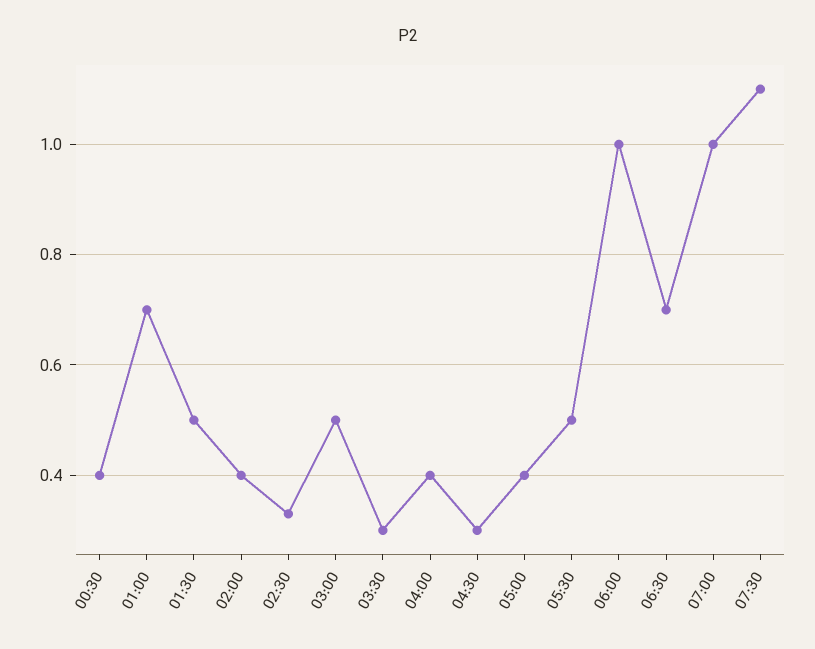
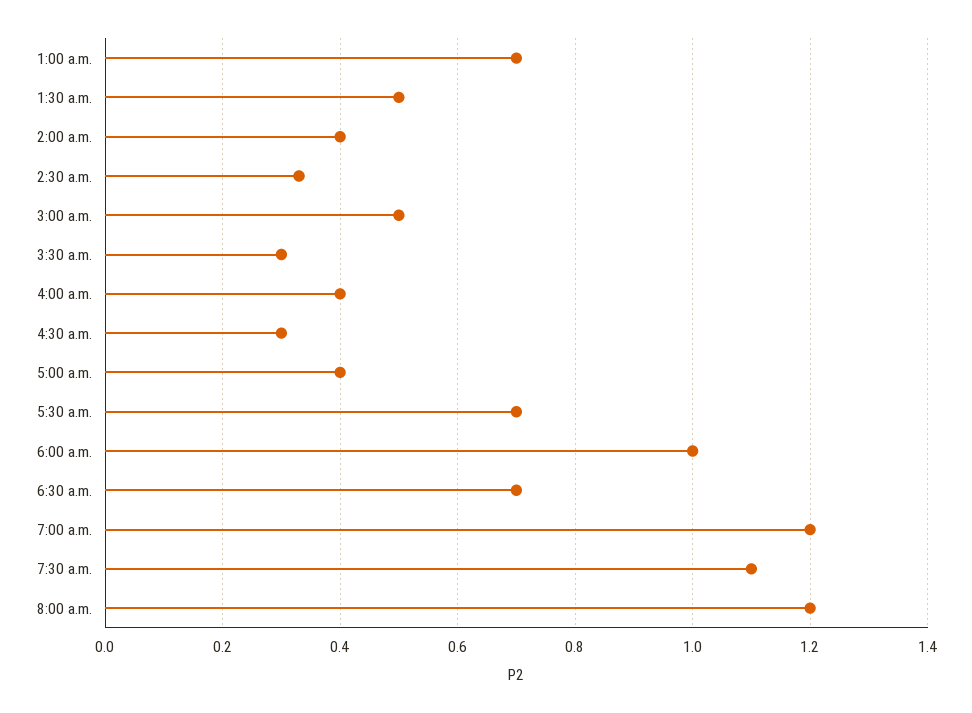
00:30: 0.4 -> none
05:30: 0.5 -> 0.7
07:00: 1 -> 1.2
8:00 a.m.: none -> 1.2

